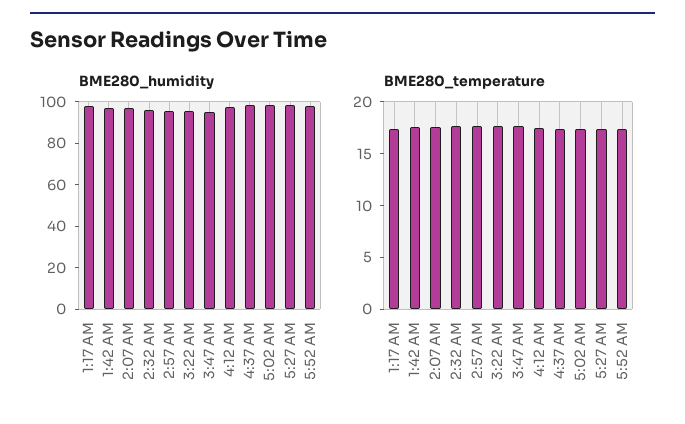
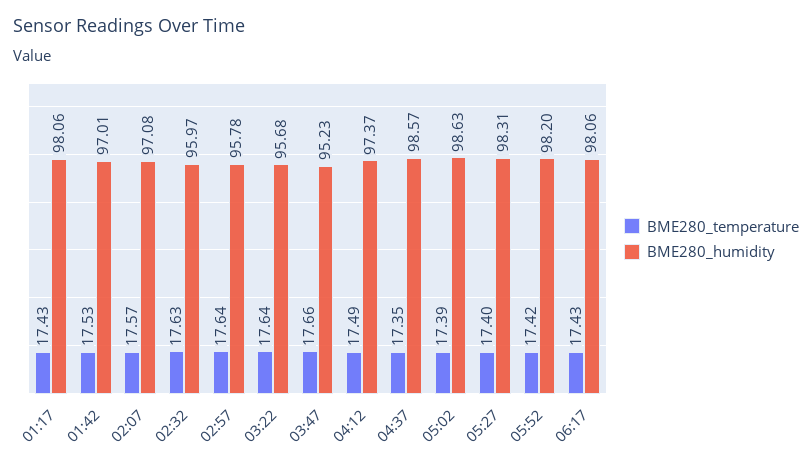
BME280_temperature, 06:17: none -> 17.43
BME280_humidity, 06:17: none -> 98.06

